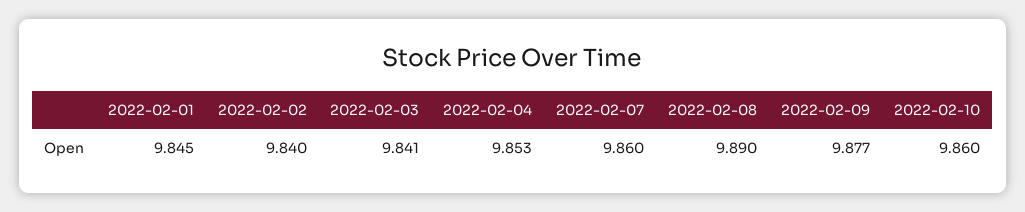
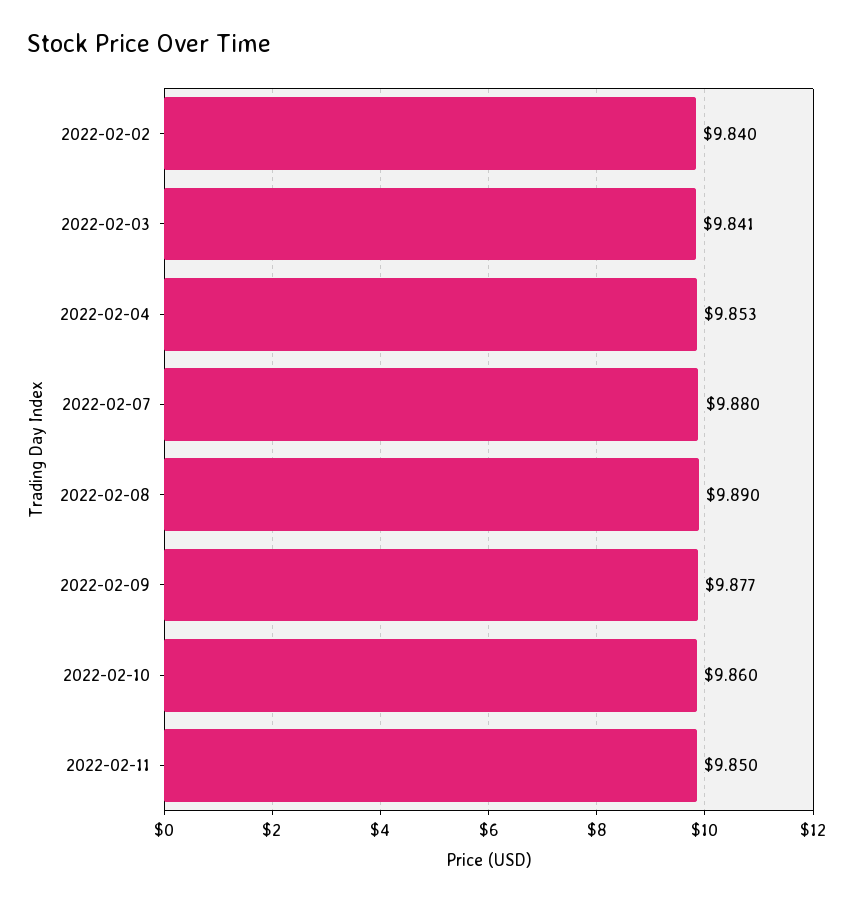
2022-02-01: 9.845 -> none
2022-02-07: 9.86 -> 9.88
2022-02-11: none -> 9.85

